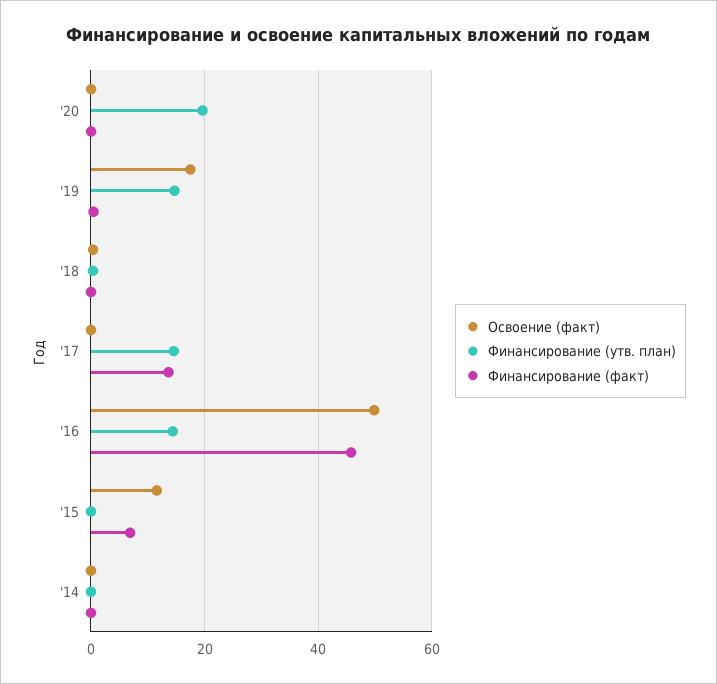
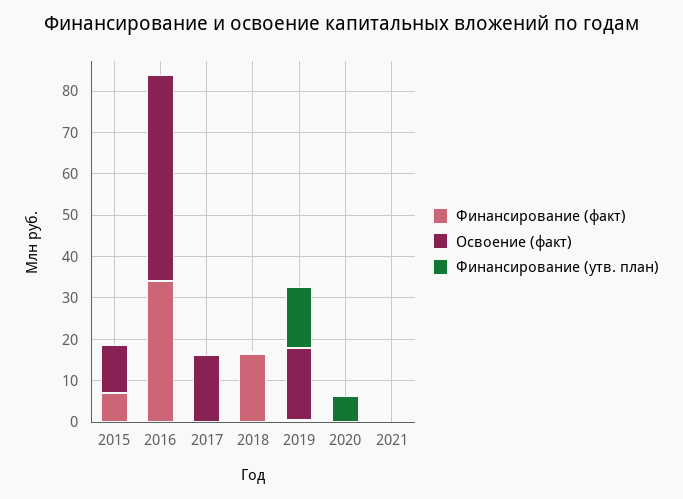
Финансирование (утв. план), '20: 20 -> 6
Финансирование (факт), '18: 0 -> 16
Освоение (факт), '17: 0 -> 16
Финансирование (утв. план), '17: 14 -> 0
Финансирование (факт), '17: 14 -> 0
Финансирование (утв. план), '16: 14 -> 0
Финансирование (факт), '16: 46 -> 34
Освоение (факт), '14: 0 -> none
Финансирование (утв. план), '14: 0 -> none
Финансирование (факт), '14: 0 -> none
Финансирование (факт), 2021: none -> 0
Освоение (факт), 2021: none -> 0
Финансирование (утв. план), 2021: none -> 0

